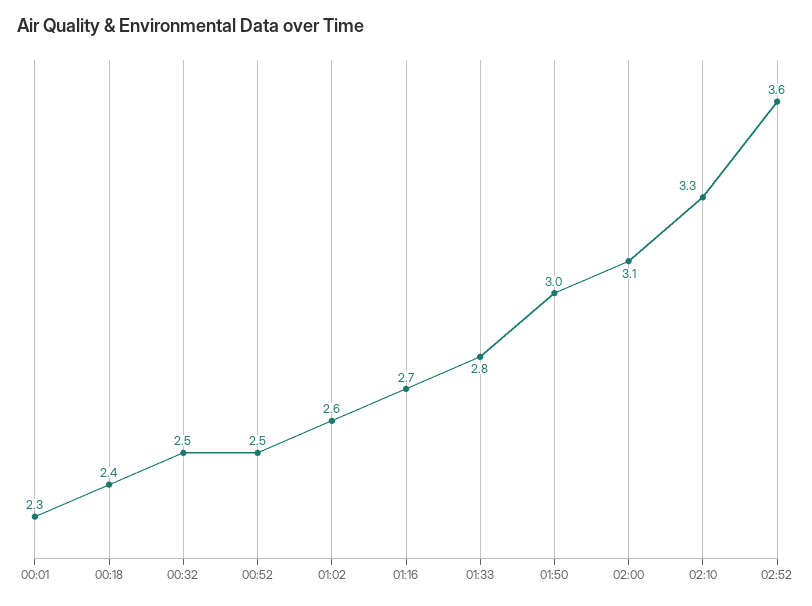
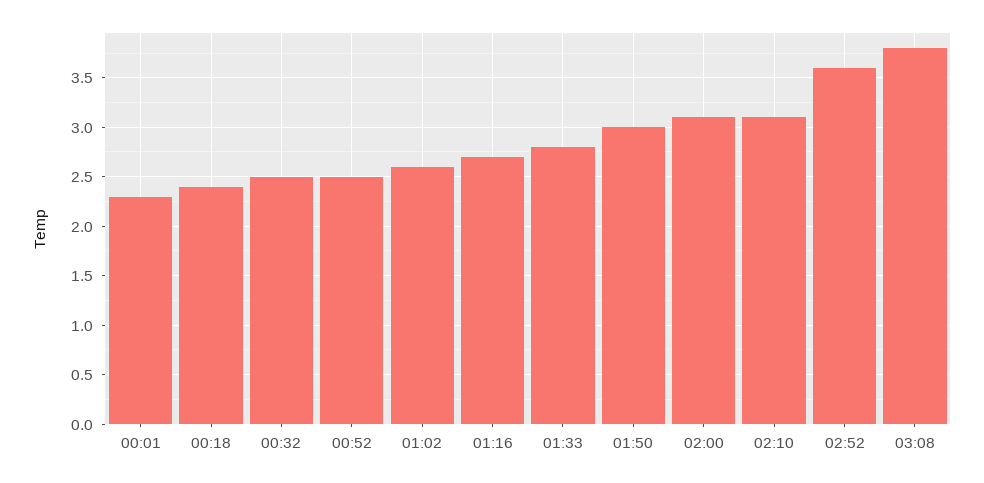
02:10: 3.3 -> 3.1
03:08: none -> 3.8

